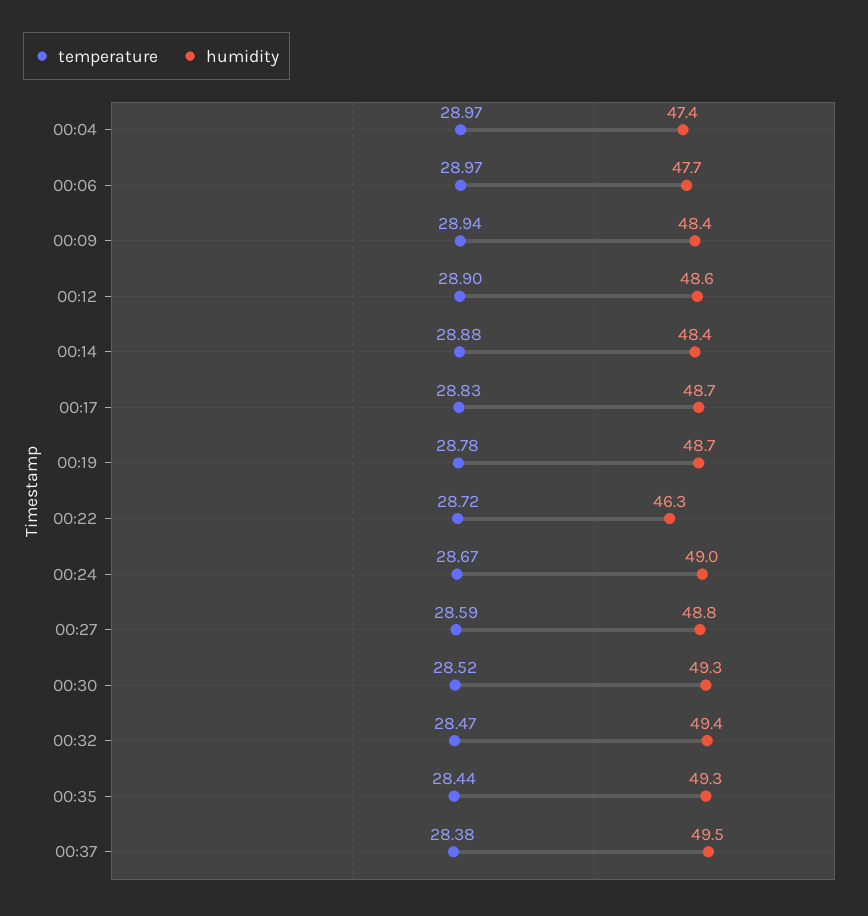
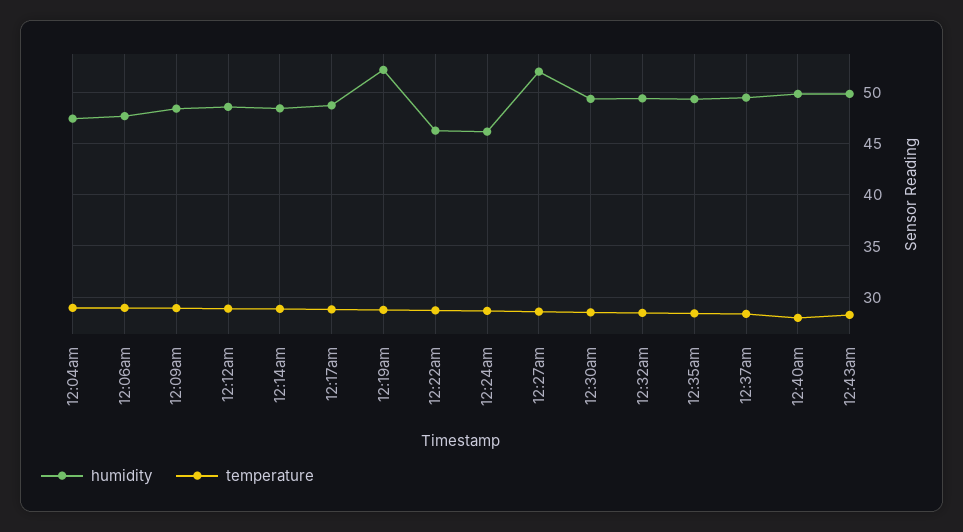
humidity, 00:19: 48.7 -> 52
humidity, 00:24: 49 -> 46
humidity, 00:27: 48.8 -> 52
humidity, 12:40am: none -> 50
temperature, 12:40am: none -> 28
humidity, 12:43am: none -> 50
temperature, 12:43am: none -> 28

